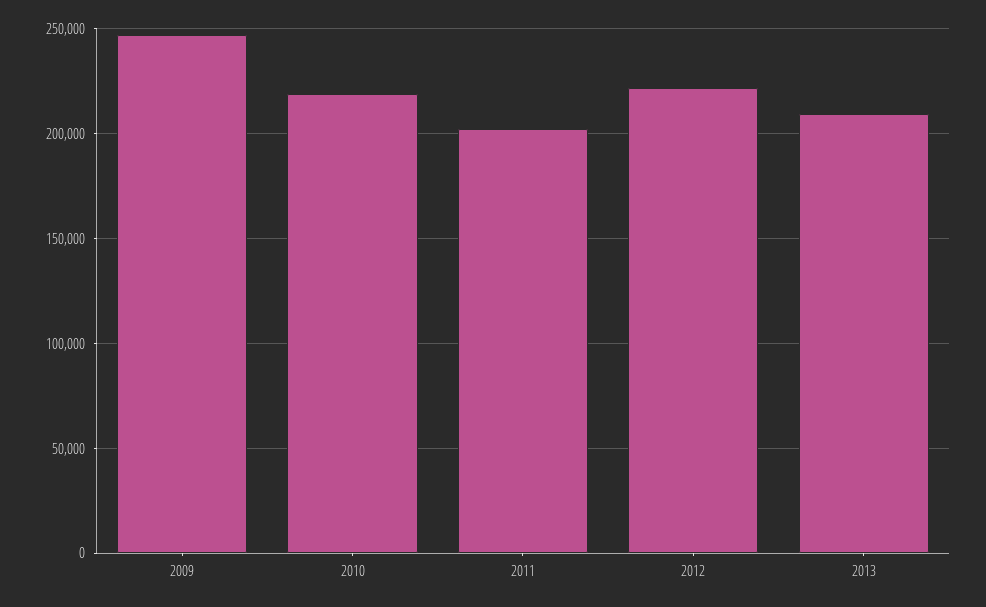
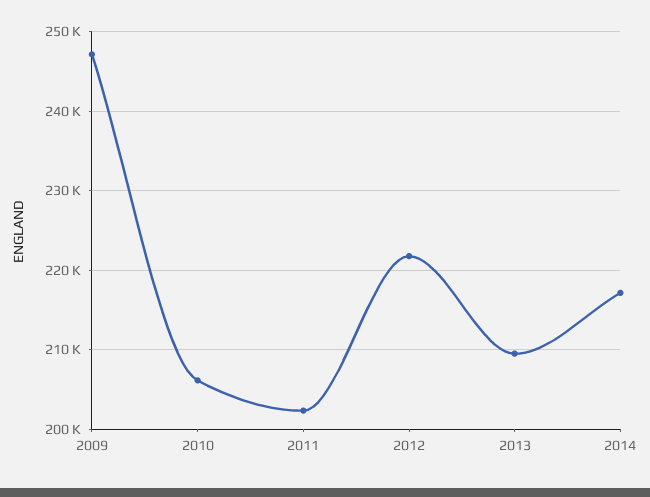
2010: 220000 -> 206000
2014: none -> 217000

